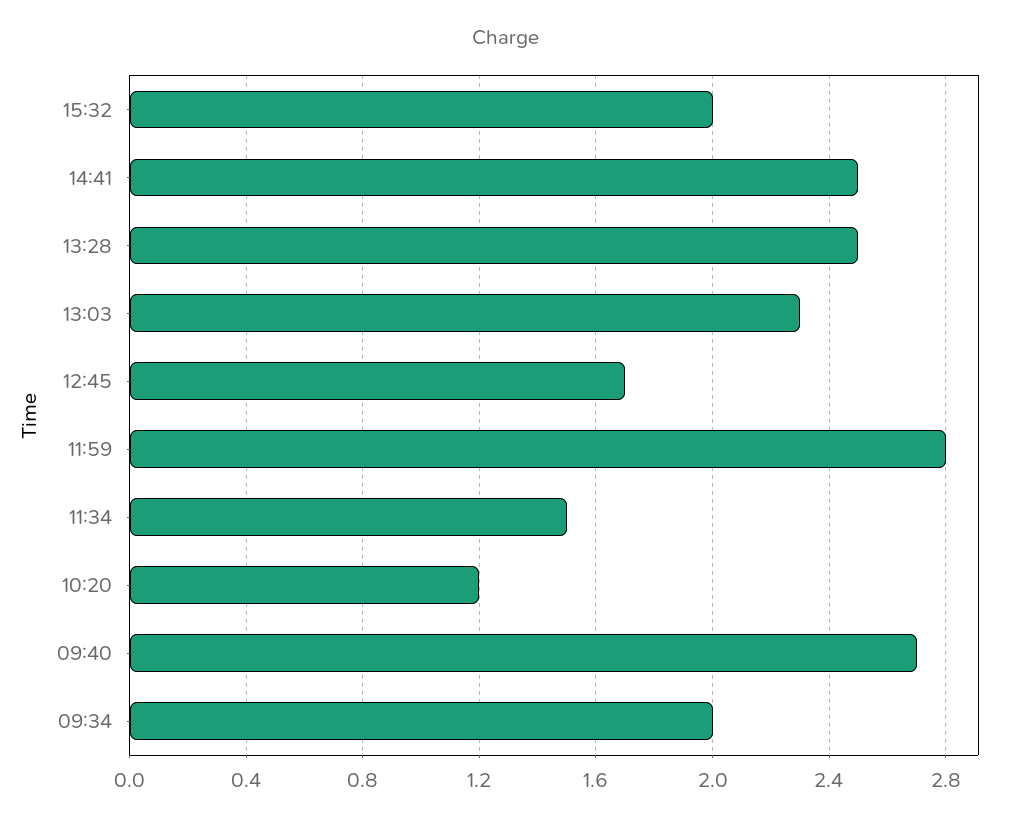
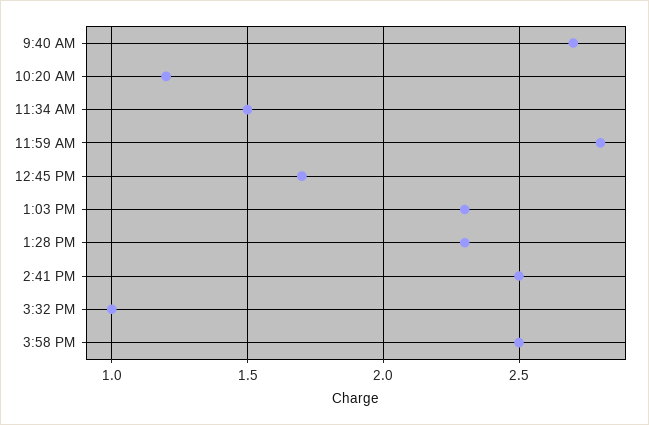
15:32: 2 -> 1
13:28: 2.5 -> 2.3
09:34: 2 -> none
3:58 PM: none -> 2.5

